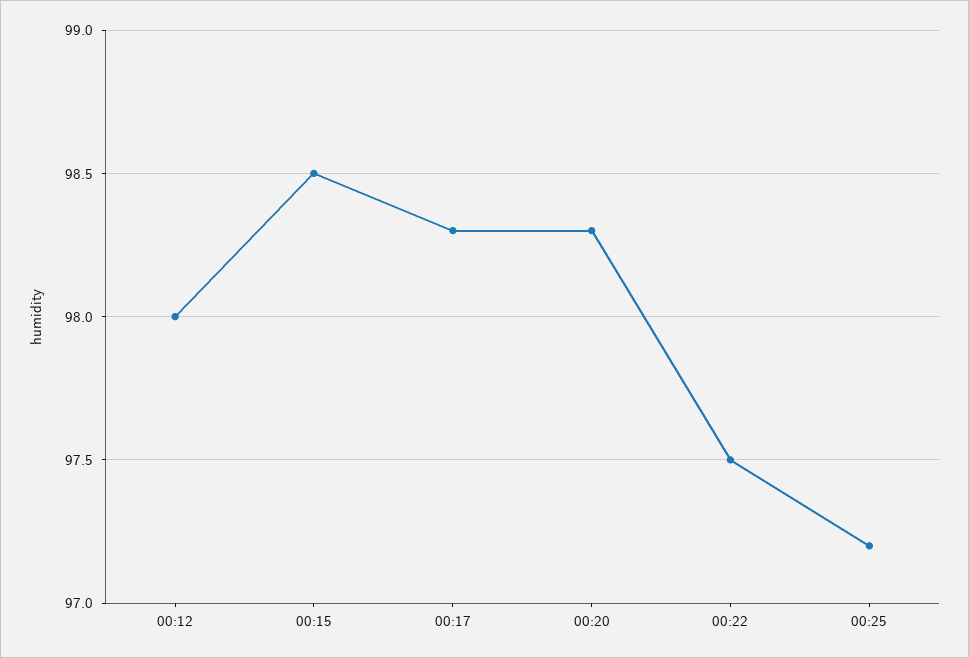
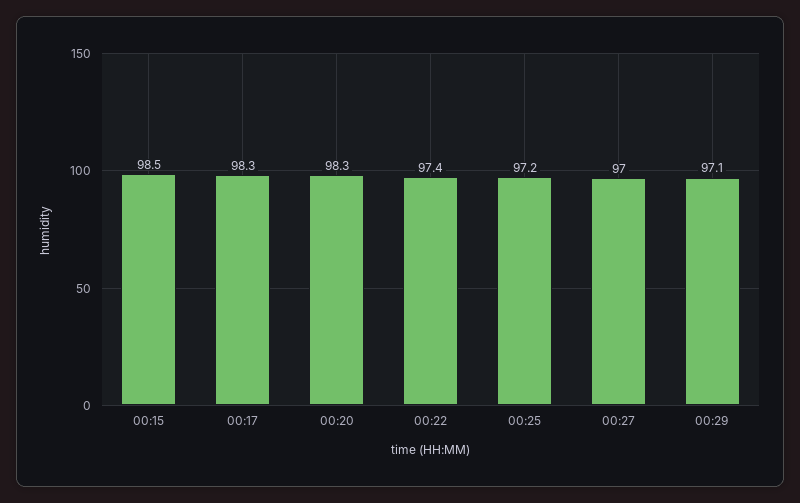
00:12: 98 -> none
00:22: 97.5 -> 97.4
00:27: none -> 97
00:29: none -> 97.1

